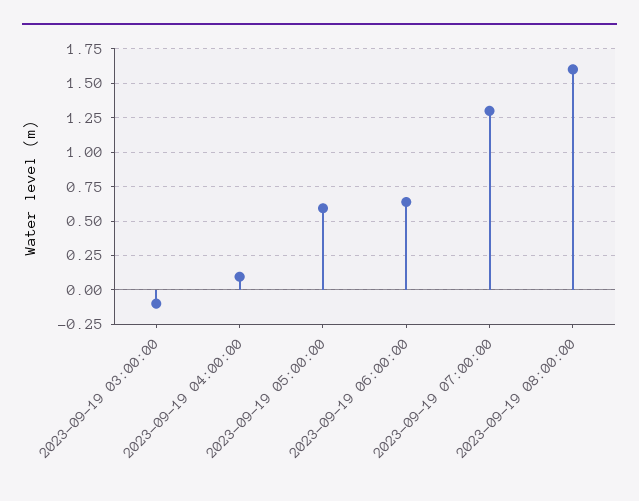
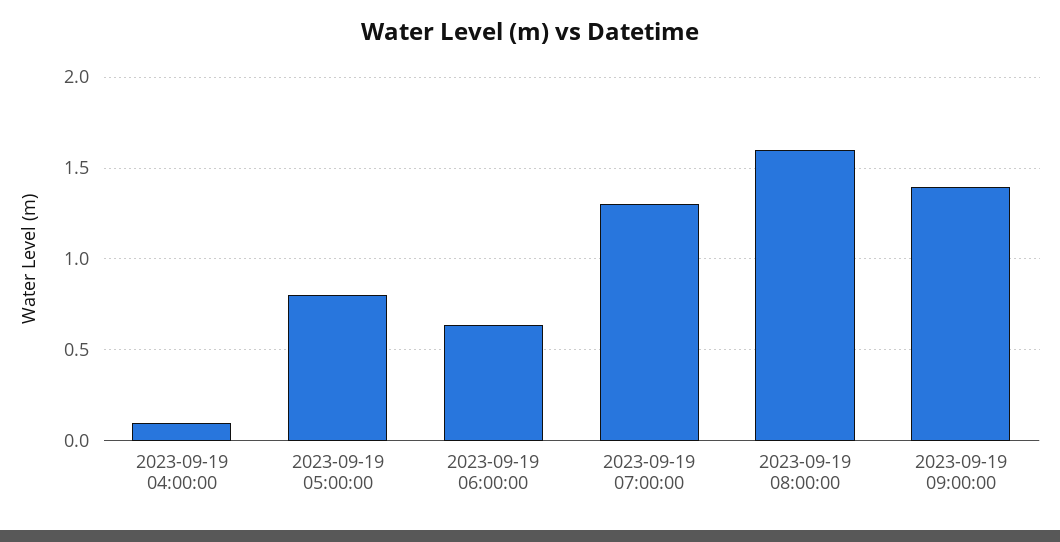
2023-09-19 03:00:00: -0.1 -> none
2023-09-19 05:00:00: 0.6 -> 0.8
2023-09-19 09:00:00: none -> 1.4

